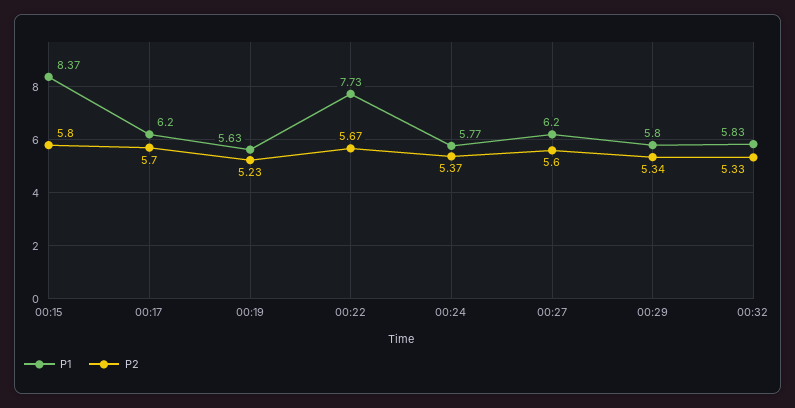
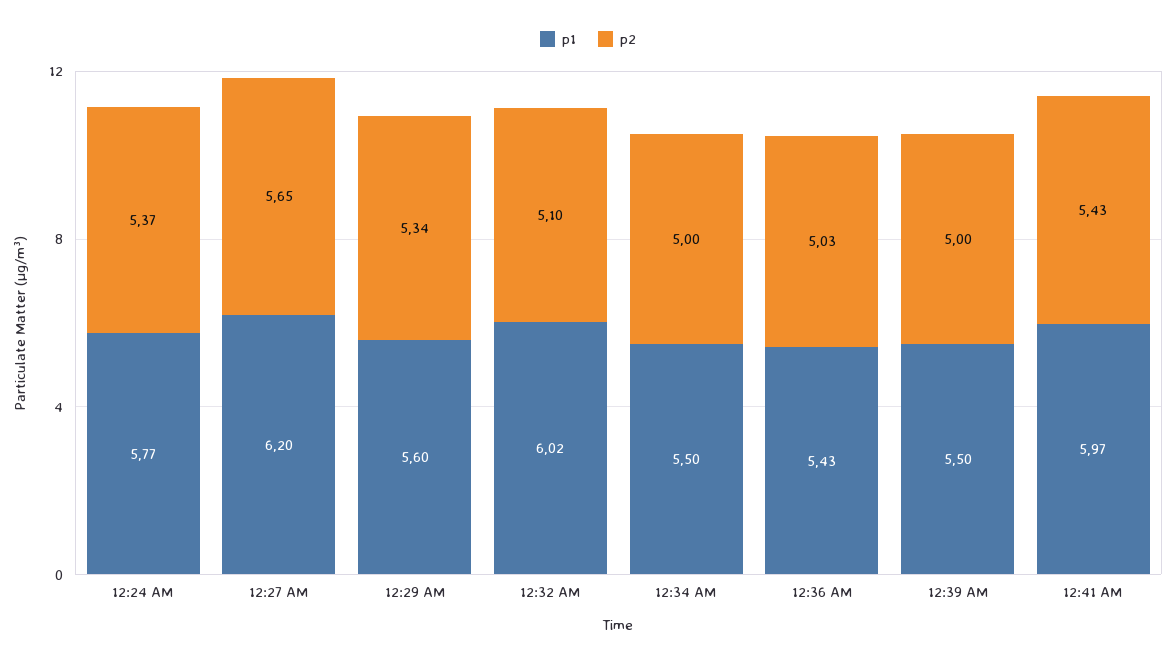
P1, 00:15: 8.37 -> none
P2, 00:15: 5.8 -> none
P1, 00:17: 6.2 -> none
P2, 00:17: 5.7 -> none
P1, 00:19: 5.63 -> none
P2, 00:19: 5.23 -> none
P1, 00:22: 7.73 -> none
P2, 00:22: 5.67 -> none
P2, 00:27: 5.6 -> 5.65
P1, 00:29: 5.8 -> 5.6
P1, 00:32: 5.83 -> 6.02
P2, 00:32: 5.33 -> 5.1
P1, 12:34 AM: none -> 5.5
P2, 12:34 AM: none -> 5
P1, 12:36 AM: none -> 5.43
P2, 12:36 AM: none -> 5.03
P1, 12:39 AM: none -> 5.5
P2, 12:39 AM: none -> 5
P1, 12:41 AM: none -> 5.97
P2, 12:41 AM: none -> 5.43

